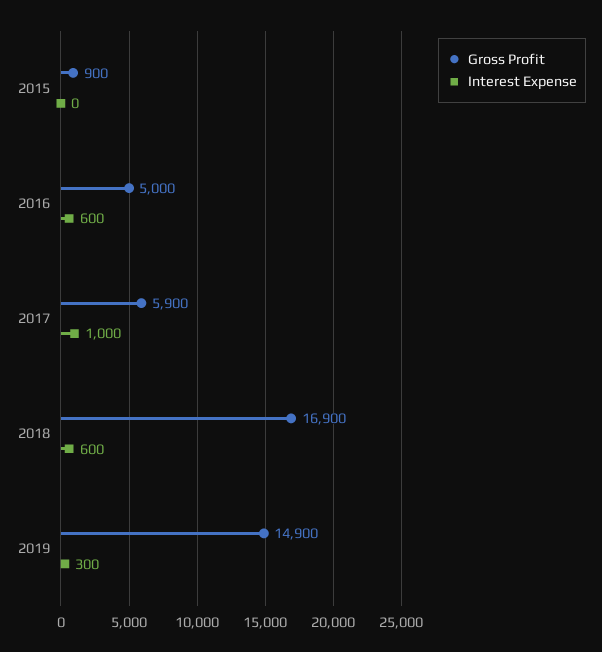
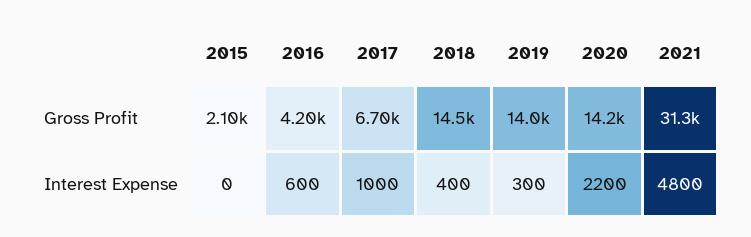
Gross Profit, 2015: 900 -> 2100
Gross Profit, 2016: 5000 -> 4200
Gross Profit, 2017: 5900 -> 6700
Gross Profit, 2018: 16900 -> 14500
Interest Expense, 2018: 600 -> 400
Gross Profit, 2019: 14900 -> 14000
Gross Profit, 2020: none -> 14200
Gross Profit, 2021: none -> 31300
Interest Expense, 2020: none -> 2200
Interest Expense, 2021: none -> 4800

